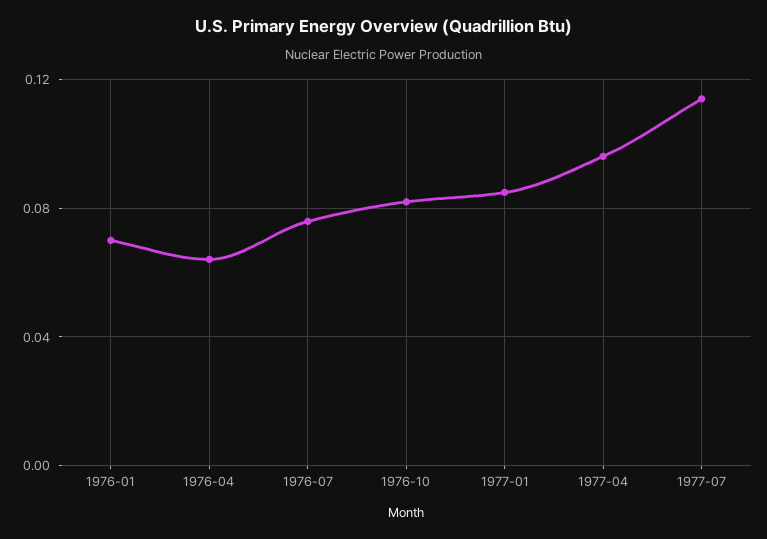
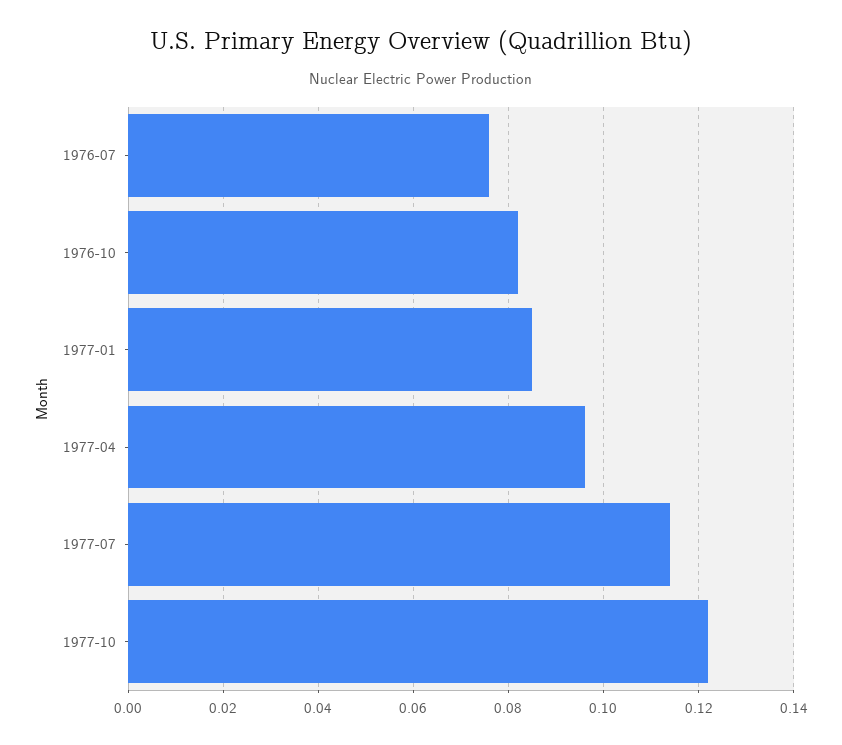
1976-01: 0.07 -> none
1976-04: 0.065 -> none
1977-10: none -> 0.122

